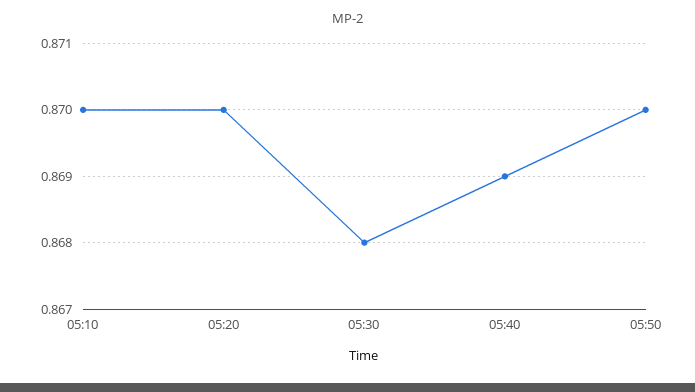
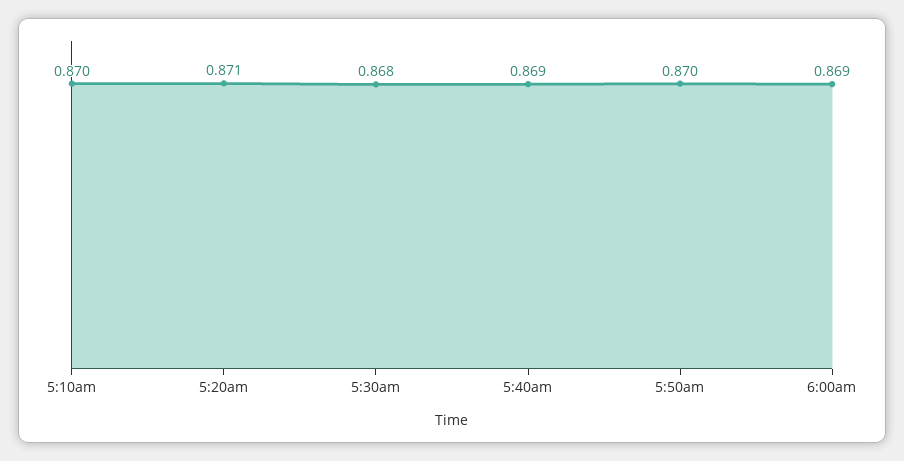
05:20: 0.87 -> 0.871
6:00am: none -> 0.869

